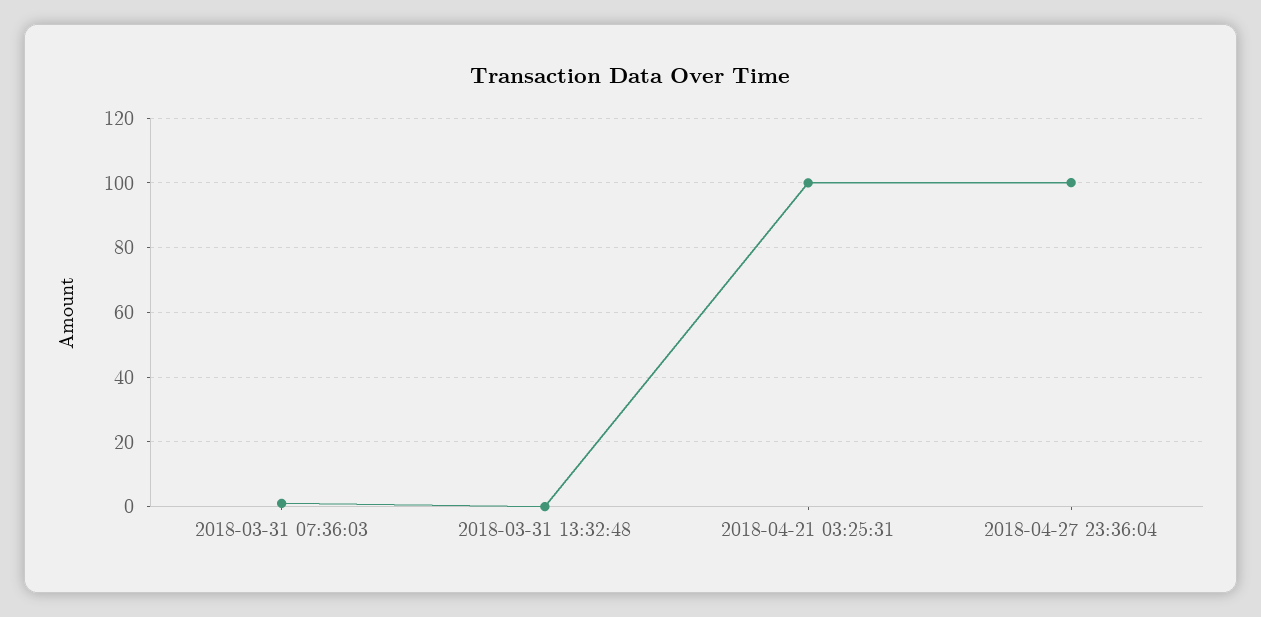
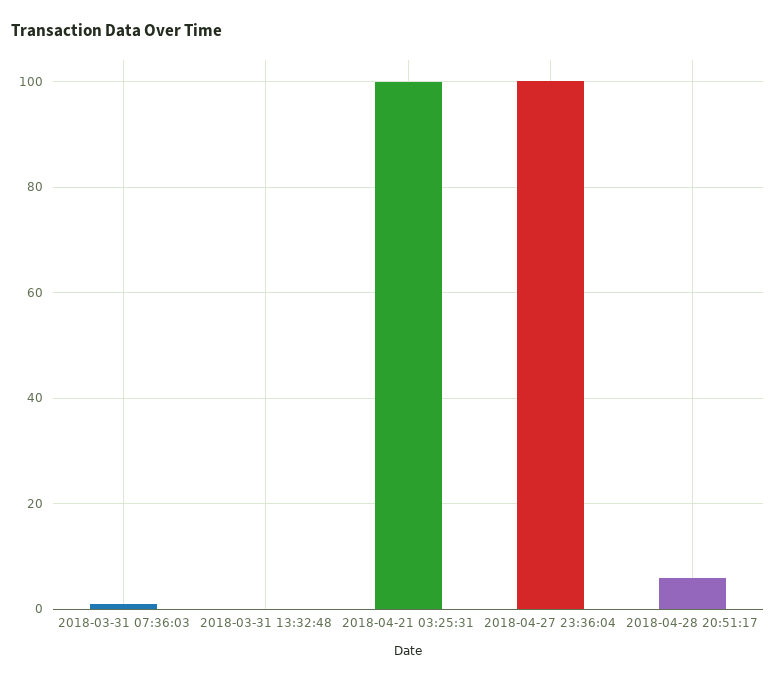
2018-04-28 20:51:17: none -> 6

